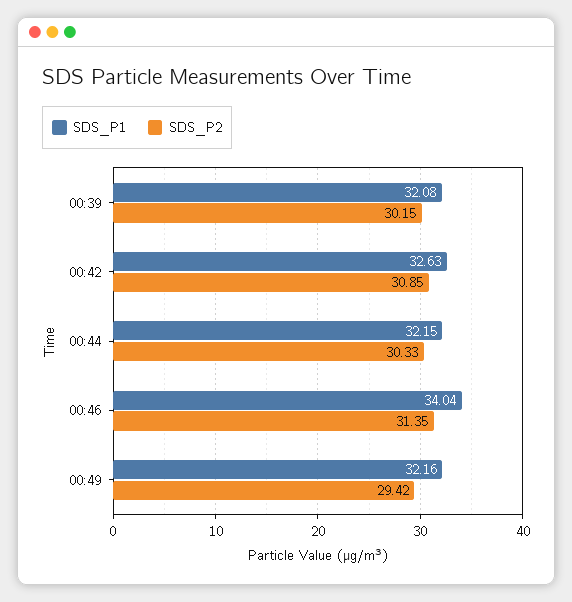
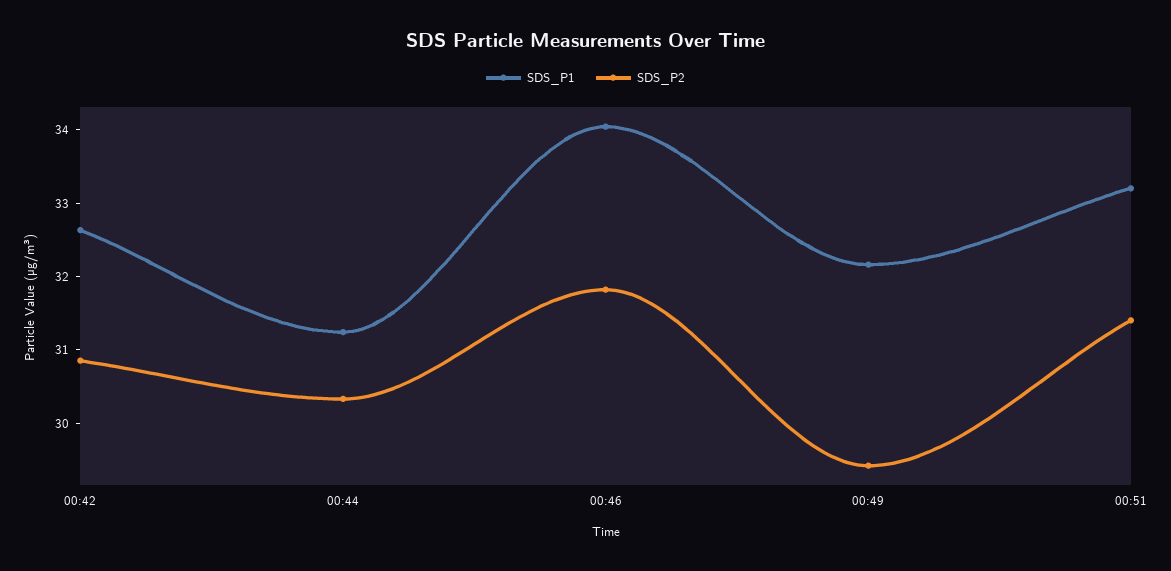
SDS_P1, 00:39: 32.08 -> none
SDS_P2, 00:39: 30.15 -> none
SDS_P1, 00:44: 32.15 -> 31.2
SDS_P2, 00:46: 31.35 -> 31.8
SDS_P1, 00:51: none -> 33.2
SDS_P2, 00:51: none -> 31.4

